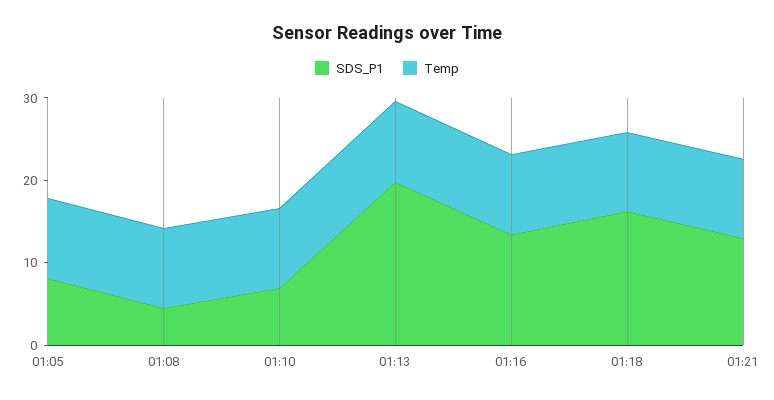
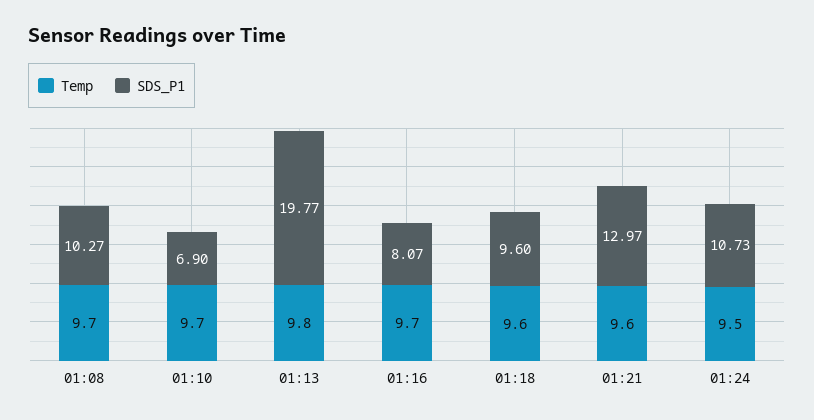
SDS_P1, 01:05: 8 -> none
Temp, 01:05: 10 -> none
SDS_P1, 01:08: 4 -> 10.27
SDS_P1, 01:16: 14 -> 8.07
SDS_P1, 01:18: 16 -> 9.6
Temp, 01:24: none -> 9.5
SDS_P1, 01:24: none -> 10.73

